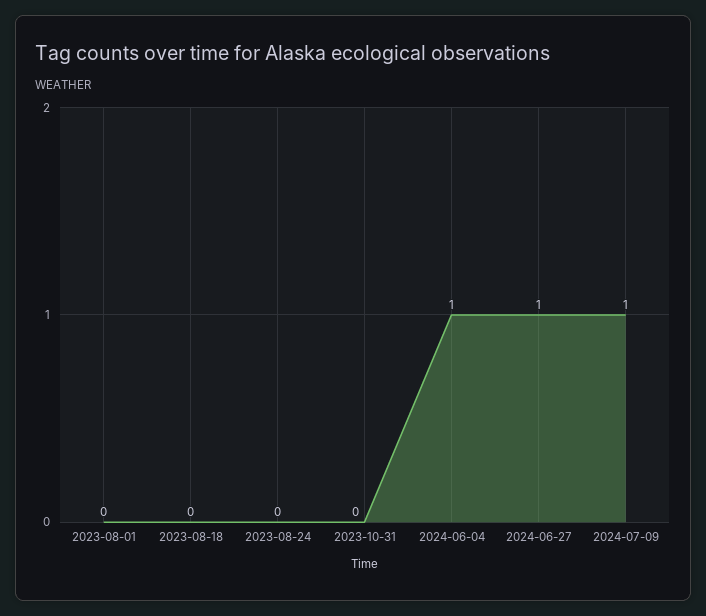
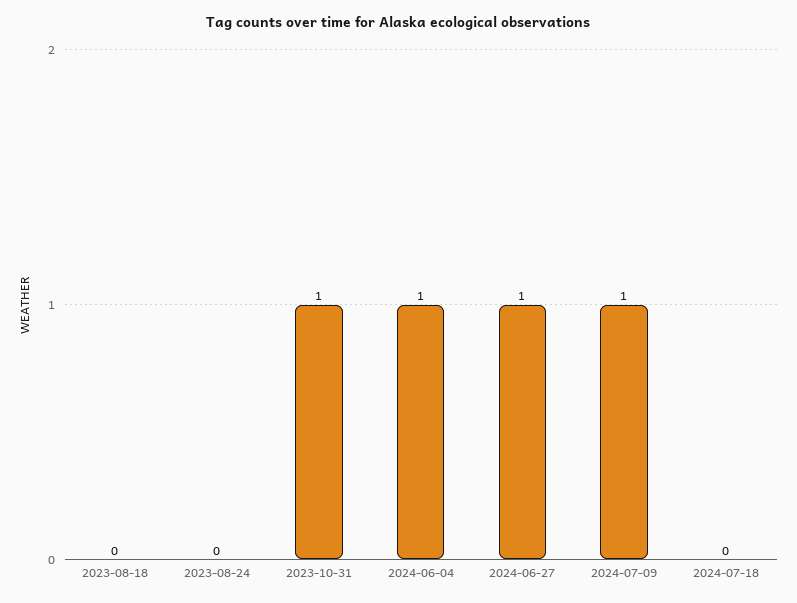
2023-08-01: 0 -> none
2023-10-31: 0 -> 1
2024-07-18: none -> 0

